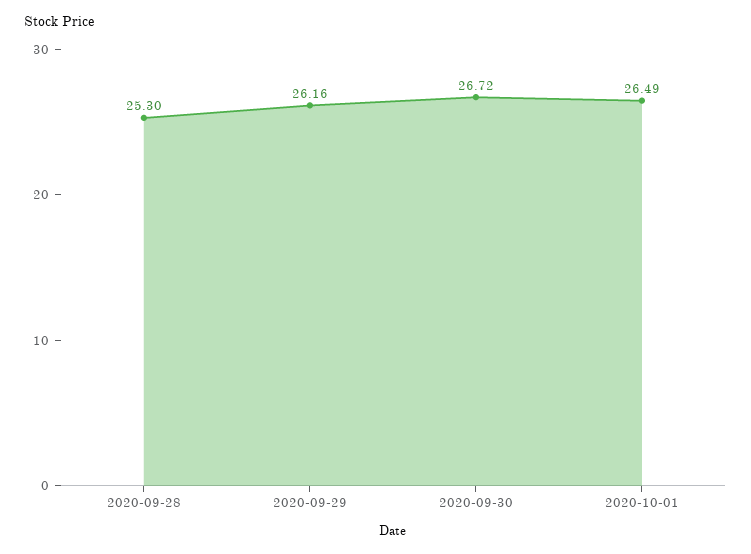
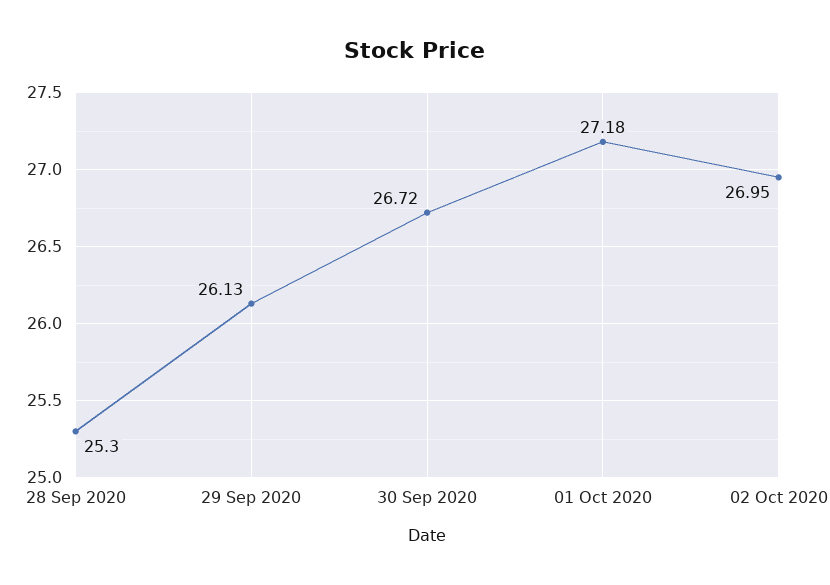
2020-09-29: 26.16 -> 26.13
2020-10-01: 26.49 -> 27.18
02 Oct 2020: none -> 26.95

